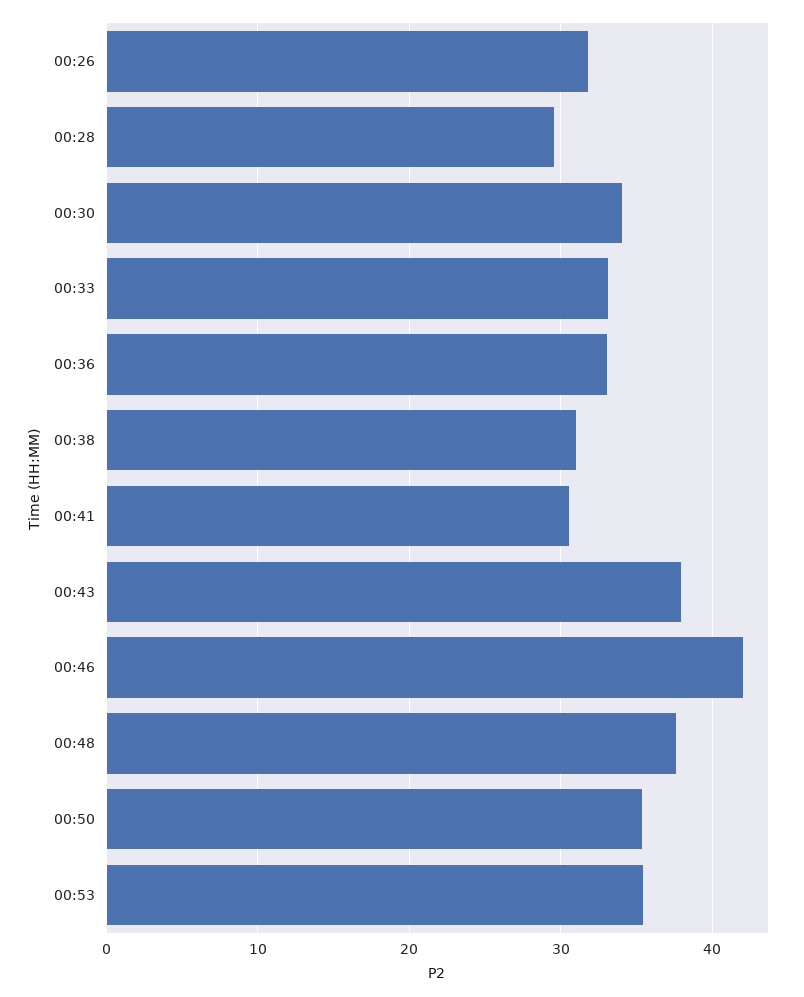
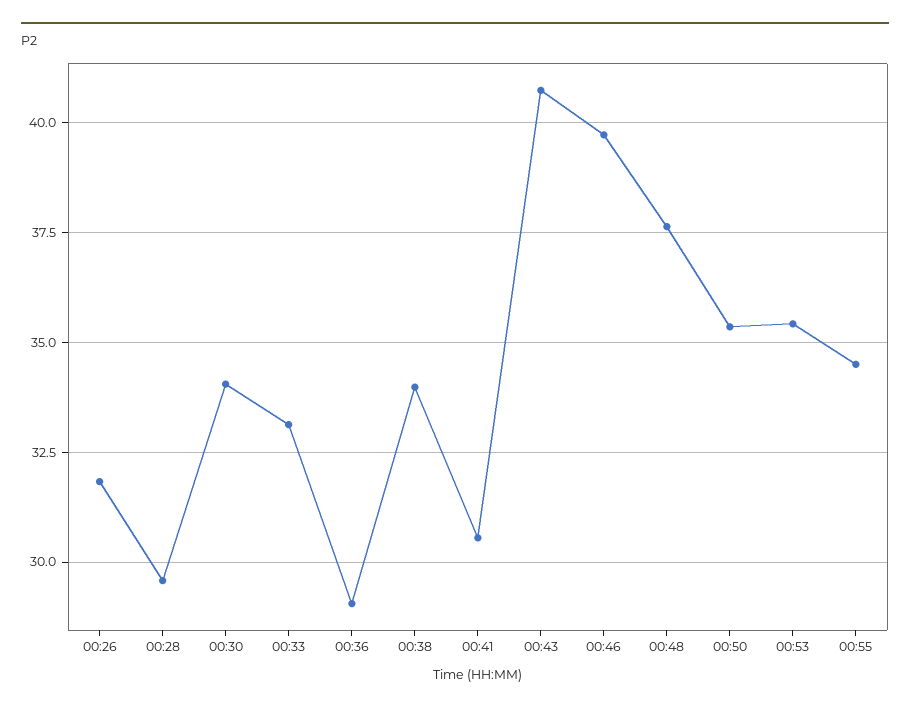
00:36: 33 -> 29
00:38: 31 -> 34
00:43: 38 -> 40.75
00:46: 42 -> 39.75
00:55: none -> 34.5

